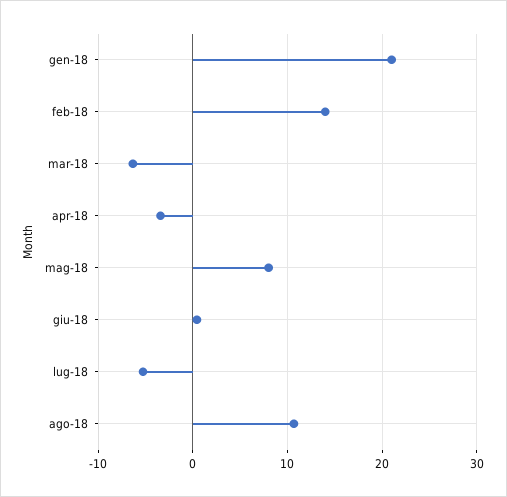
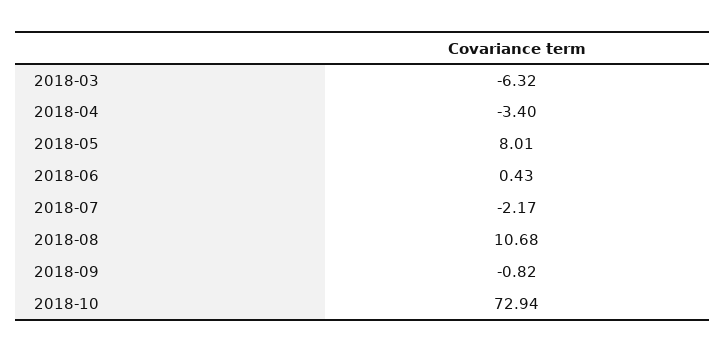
gen-18: 21 -> none
feb-18: 14 -> none
lug-18: -5 -> -2.17
2018-09: none -> -0.82
2018-10: none -> 72.94

